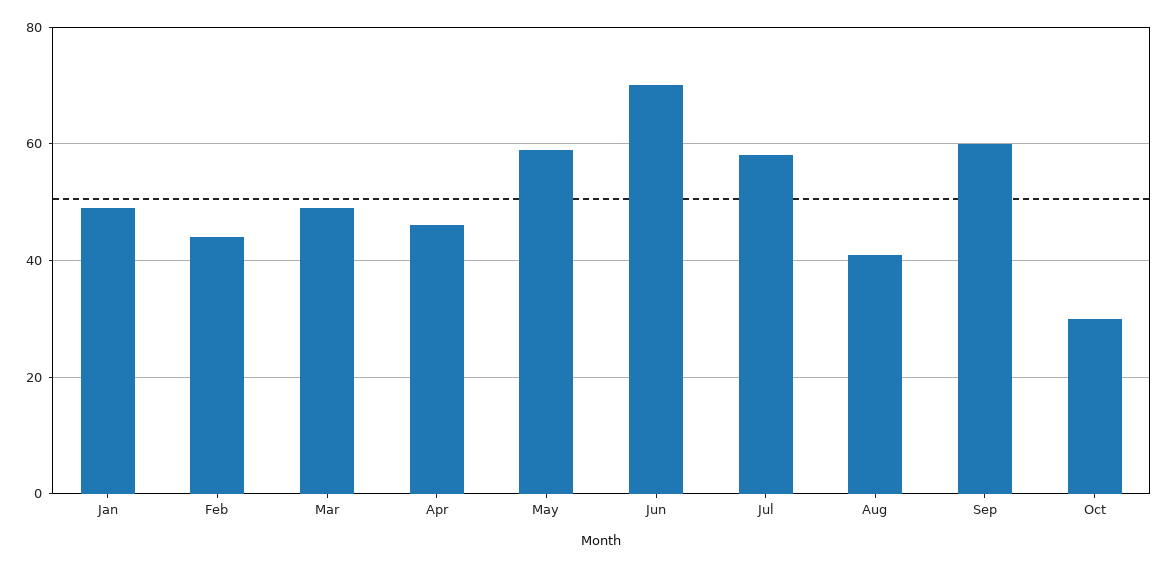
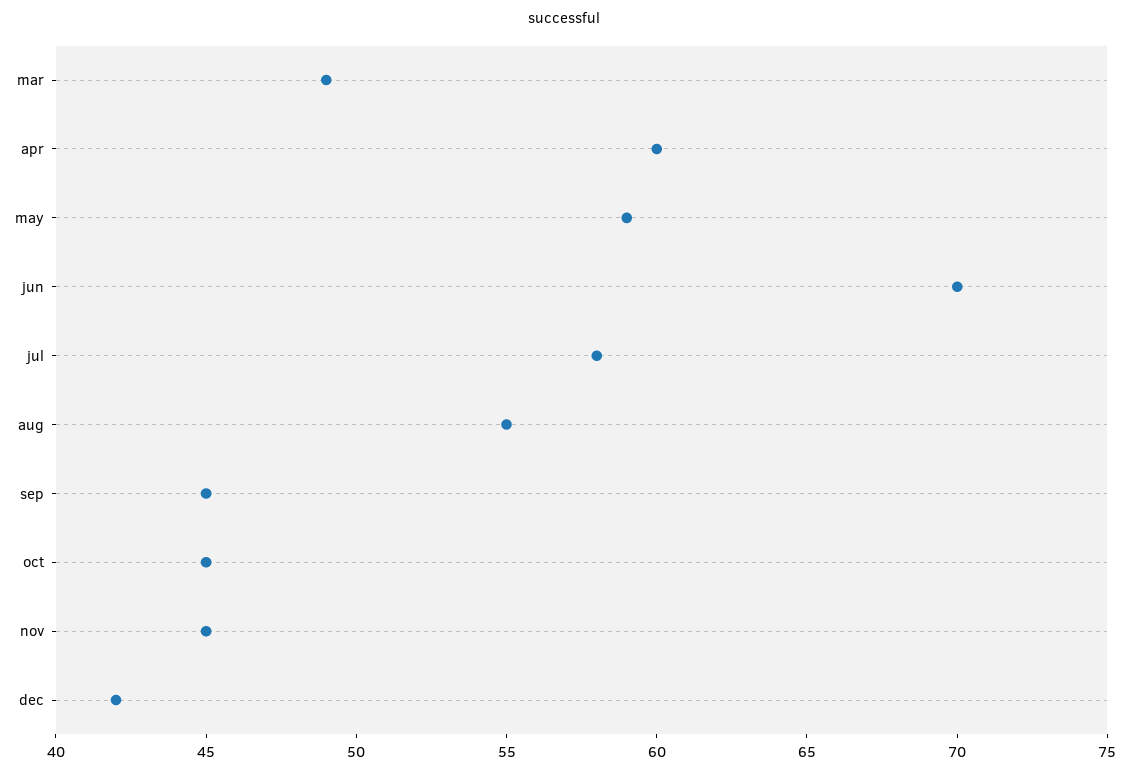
Jan: 50 -> none
Feb: 45 -> none
Apr: 45 -> 60
Aug: 40 -> 55
Sep: 60 -> 45
Oct: 30 -> 45
nov: none -> 45
dec: none -> 42

